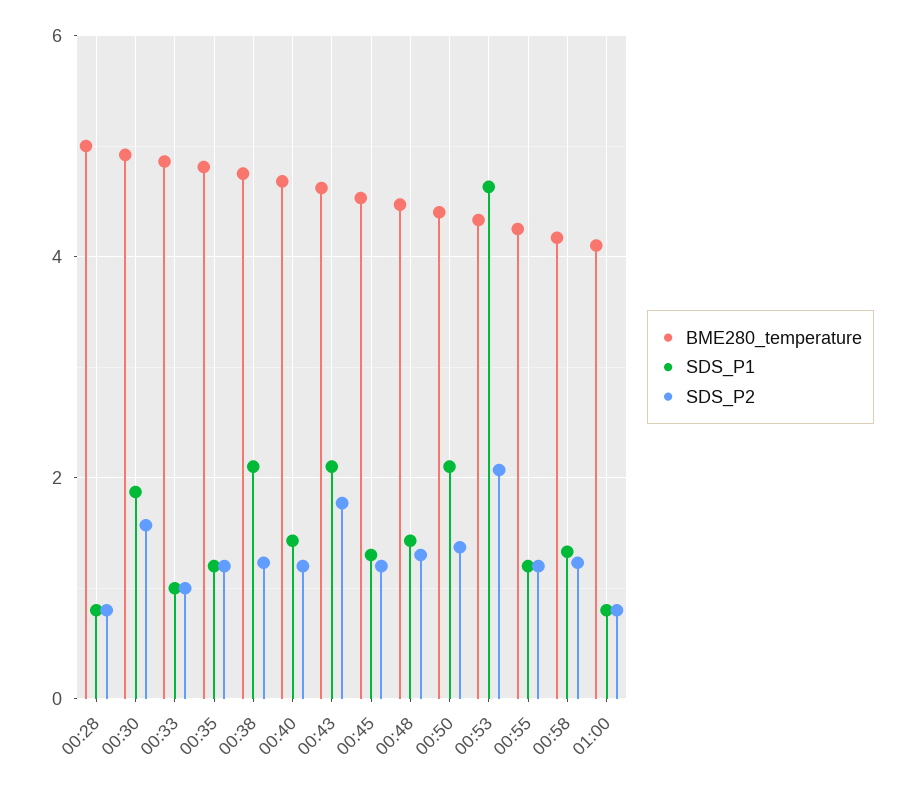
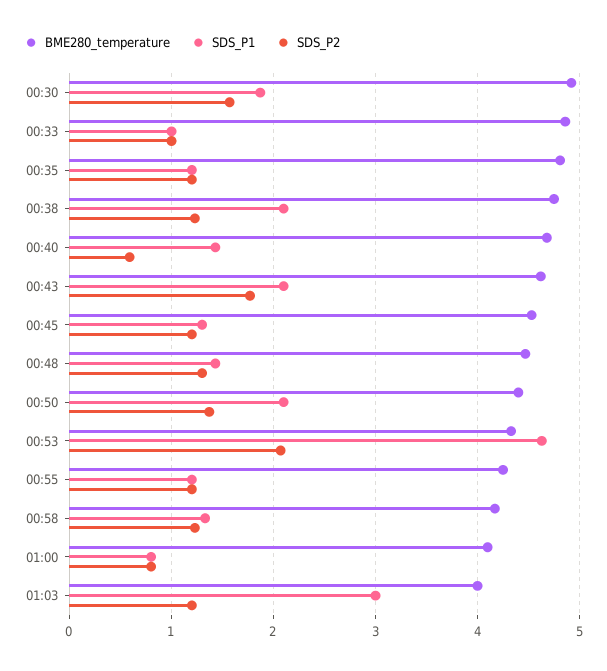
BME280_temperature, 00:28: 5 -> none
SDS_P1, 00:28: 0.8 -> none
SDS_P2, 00:28: 0.8 -> none
SDS_P2, 00:40: 1.2 -> 0.6
BME280_temperature, 01:03: none -> 4
SDS_P1, 01:03: none -> 3
SDS_P2, 01:03: none -> 1.2

